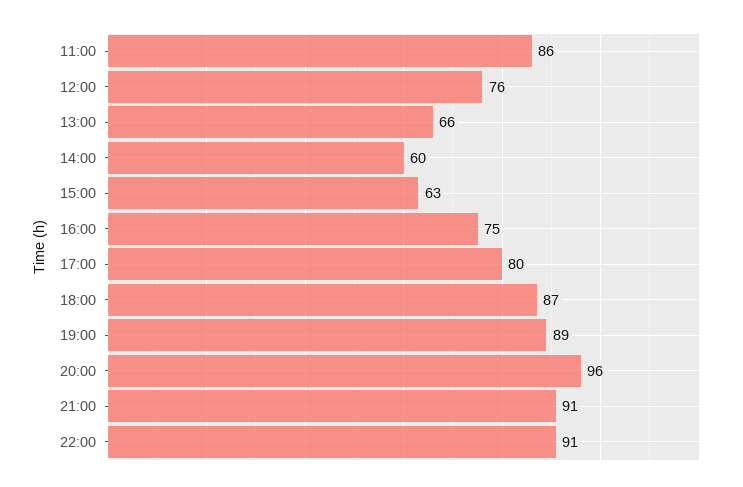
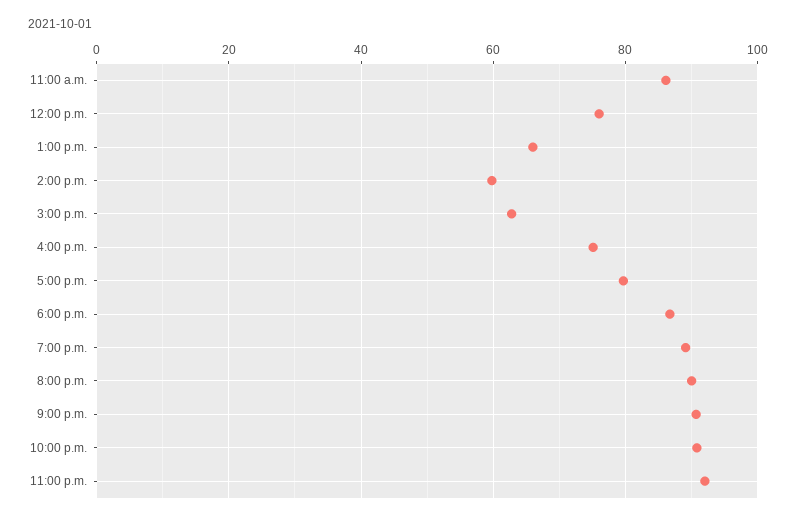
20:00: 96 -> 90
11:00 p.m.: none -> 92

